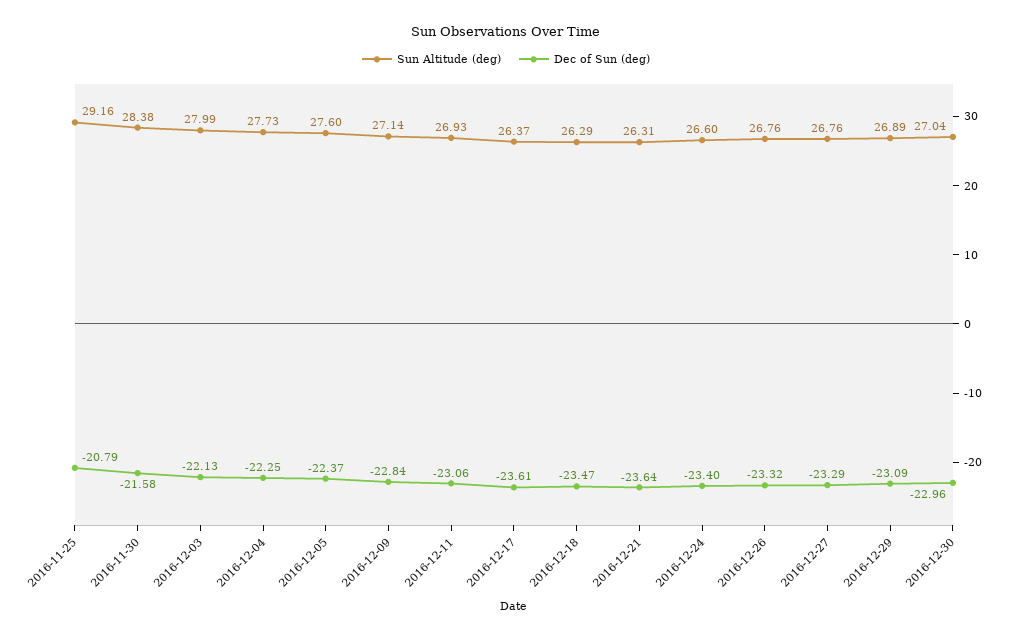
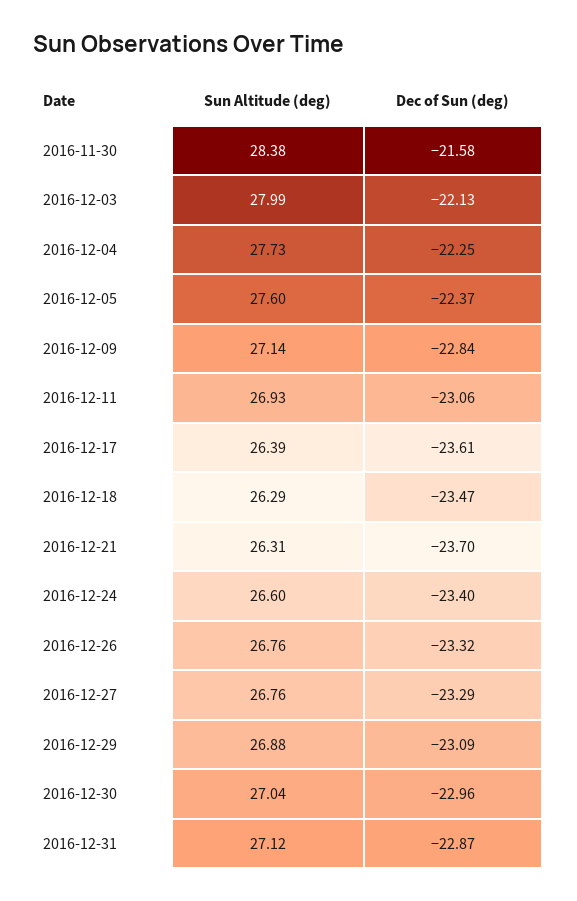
Sun Altitude (deg), 2016-11-25: 29.16 -> none
Dec of Sun (deg), 2016-11-25: -20.79 -> none
Sun Altitude (deg), 2016-12-17: 26.37 -> 26.39
Dec of Sun (deg), 2016-12-21: -23.64 -> -23.7
Sun Altitude (deg), 2016-12-29: 26.89 -> 26.88
Sun Altitude (deg), 2016-12-31: none -> 27.12
Dec of Sun (deg), 2016-12-31: none -> -22.87

